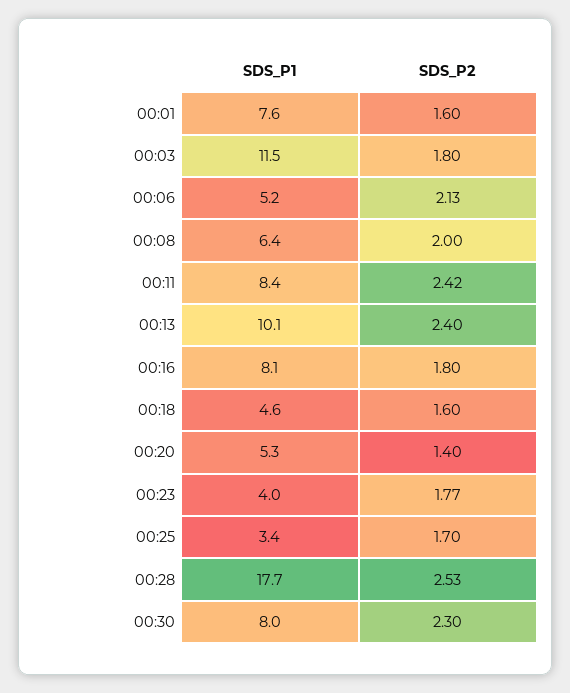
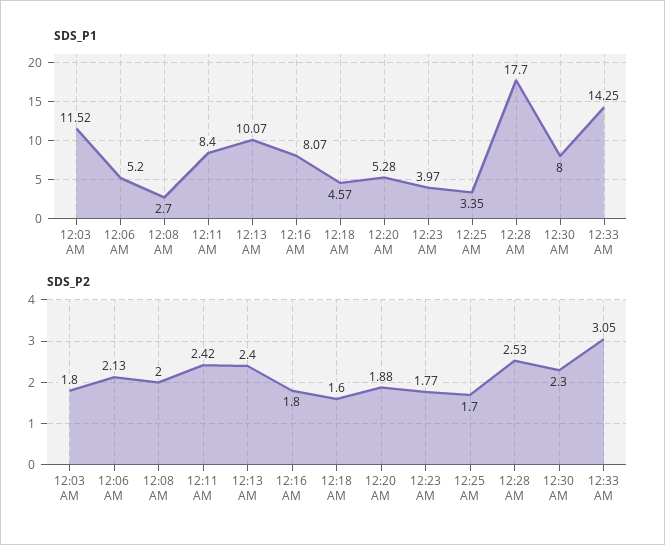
SDS_P1, 00:01: 7.6 -> none
SDS_P2, 00:01: 1.6 -> none
SDS_P1, 00:08: 6.4 -> 2.7
SDS_P2, 00:20: 1.4 -> 1.88
SDS_P1, 12:33 AM: none -> 14.25
SDS_P2, 12:33 AM: none -> 3.05

